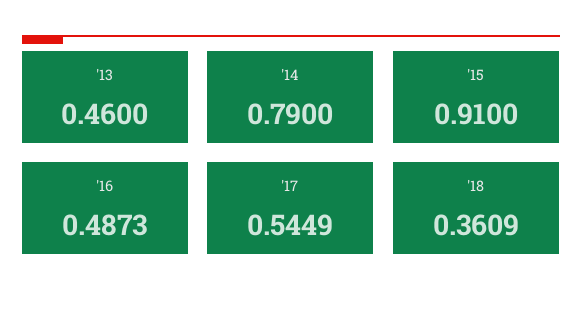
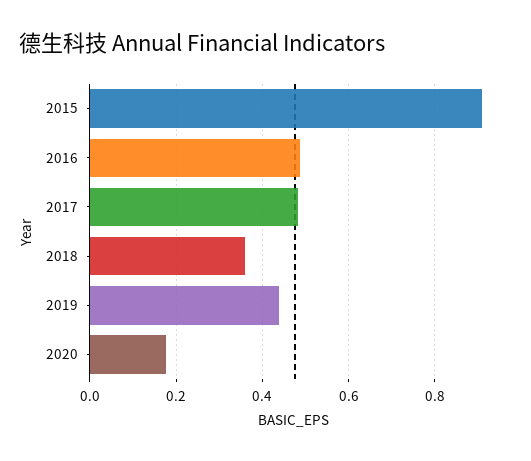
'13: 0.46 -> none
'14: 0.79 -> none
'17: 0.5449 -> 0.48
2019: none -> 0.44
2020: none -> 0.18

